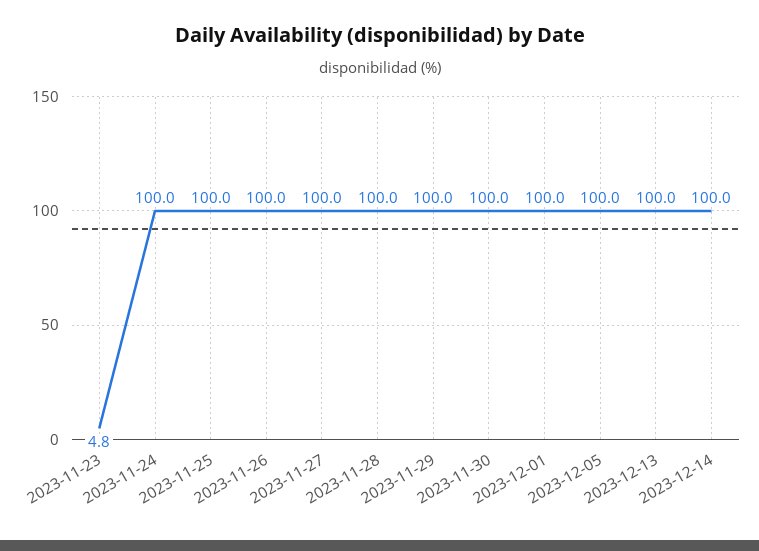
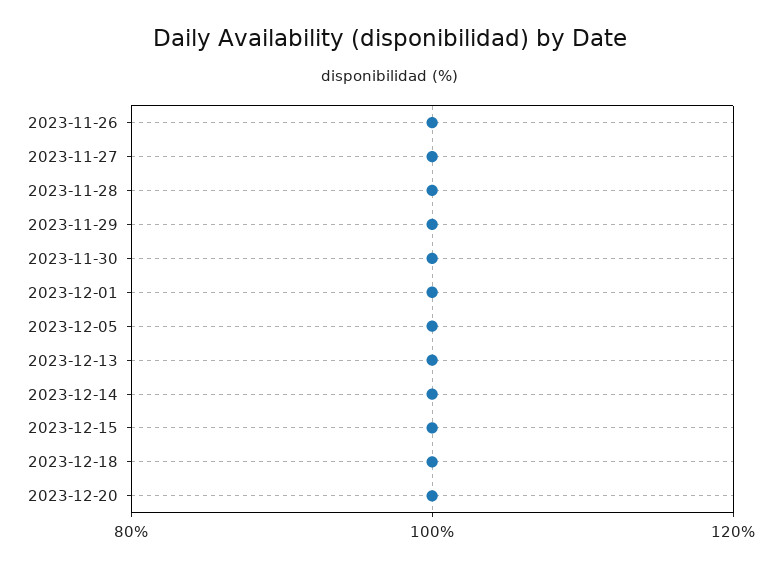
2023-11-23: 4.8 -> none
2023-11-24: 100 -> none
2023-11-25: 100 -> none
2023-12-15: none -> 100
2023-12-18: none -> 100
2023-12-20: none -> 100

